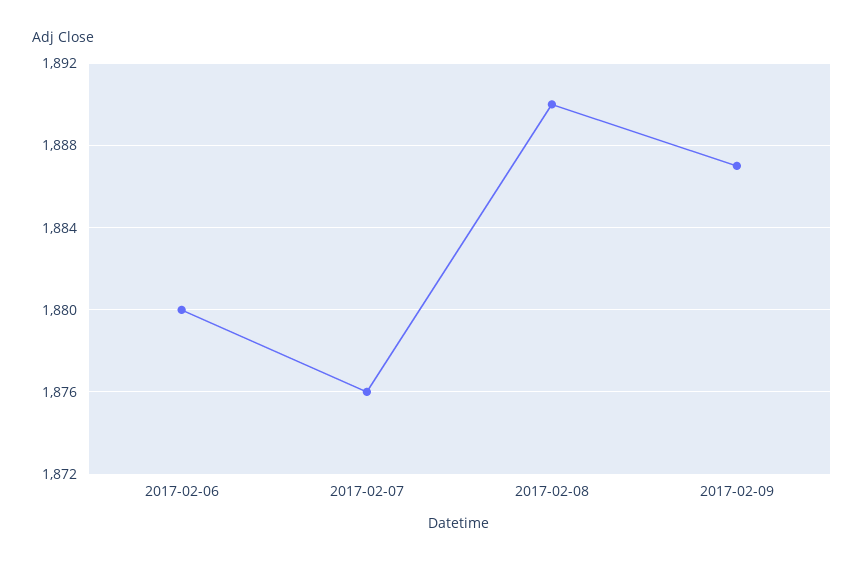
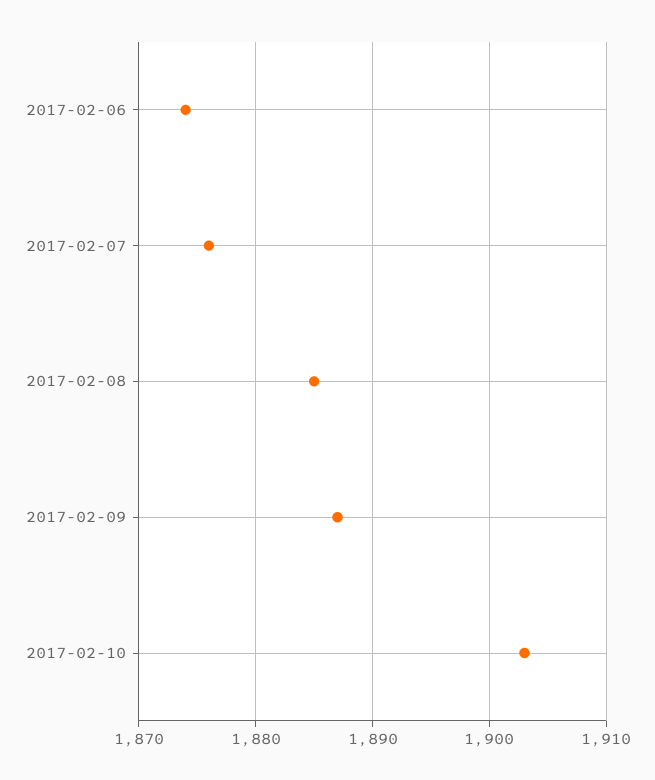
2017-02-06: 1880 -> 1874
2017-02-08: 1890 -> 1885
2017-02-10: none -> 1903

